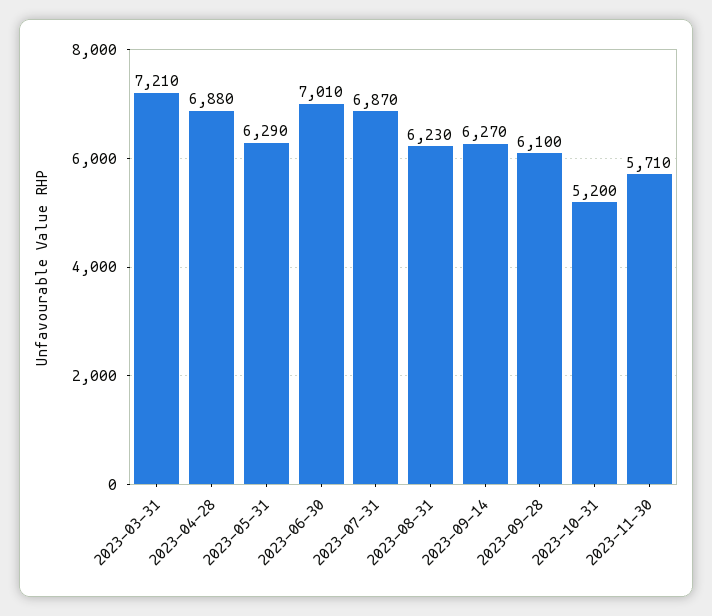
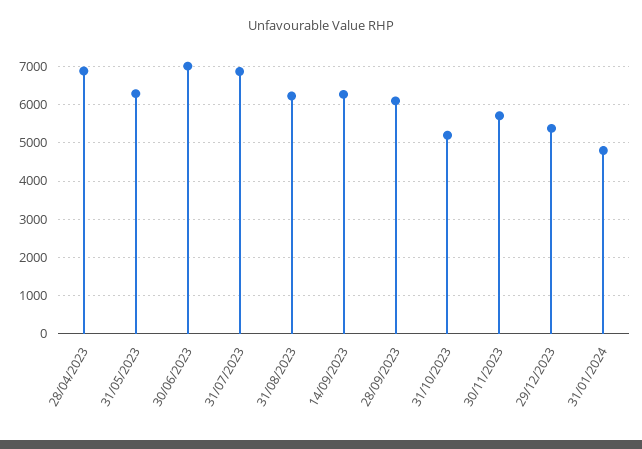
2023-03-31: 7210 -> none
29/12/2023: none -> 5400
31/01/2024: none -> 4800

